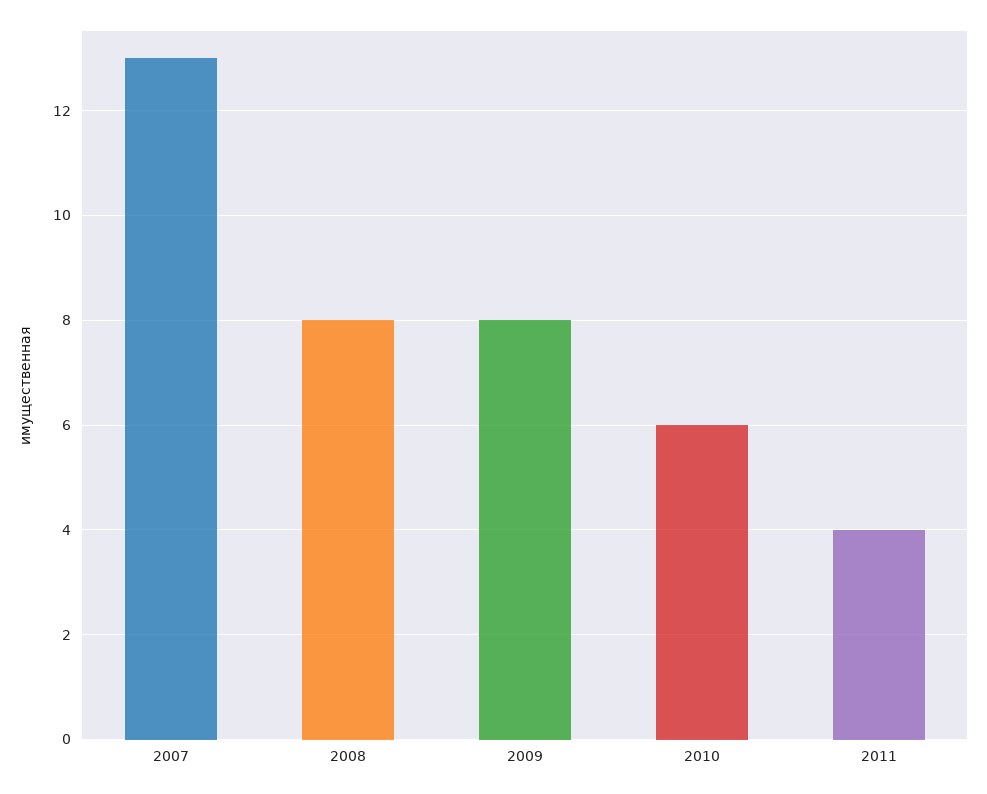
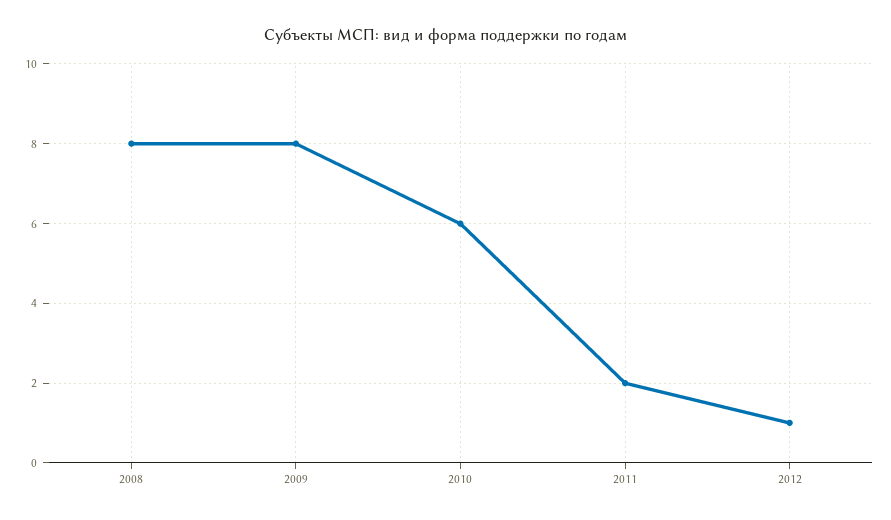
2007: 13 -> none
2011: 4 -> 2
2012: none -> 1

